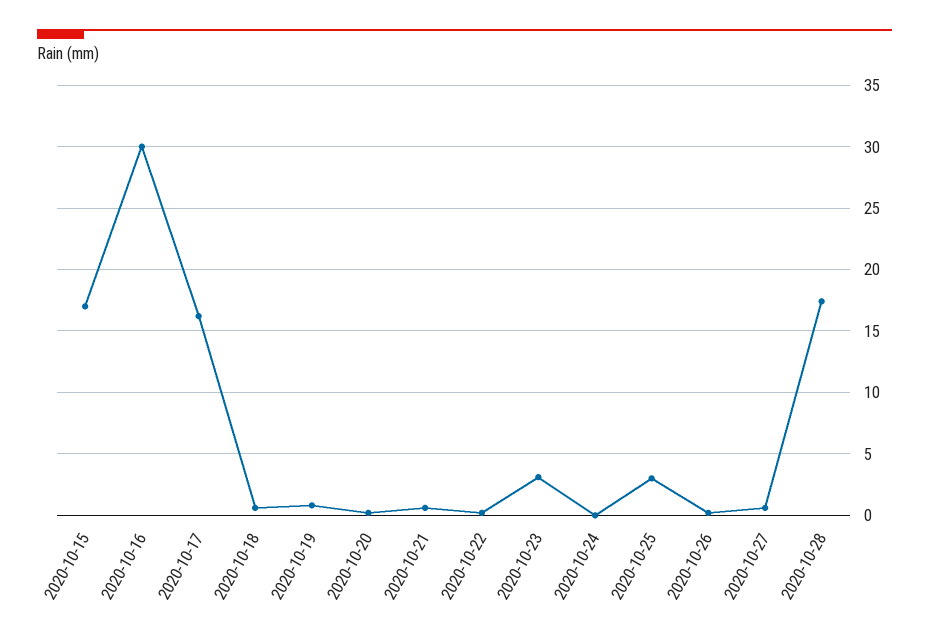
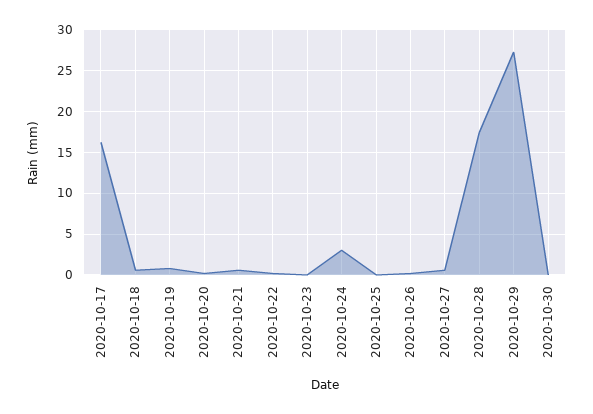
2020-10-15: 17 -> none
2020-10-16: 30 -> none
2020-10-23: 3 -> 0
2020-10-24: 0 -> 3
2020-10-25: 3 -> 0
2020-10-29: none -> 27
2020-10-30: none -> 0

